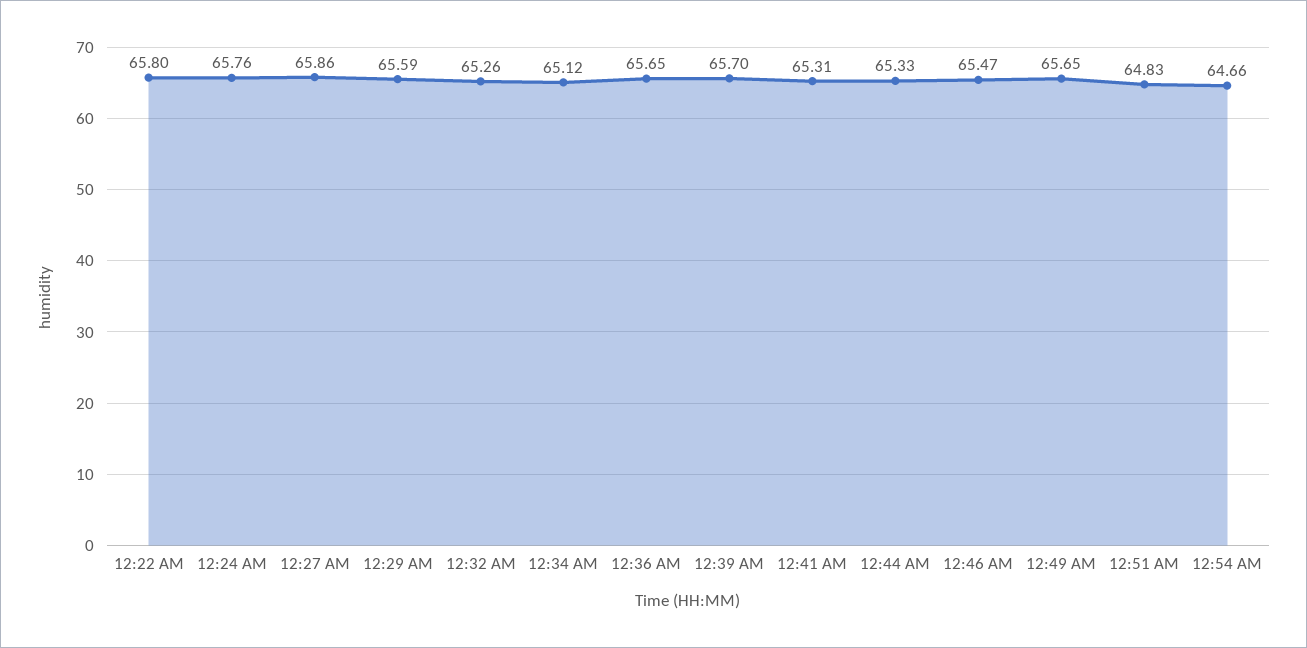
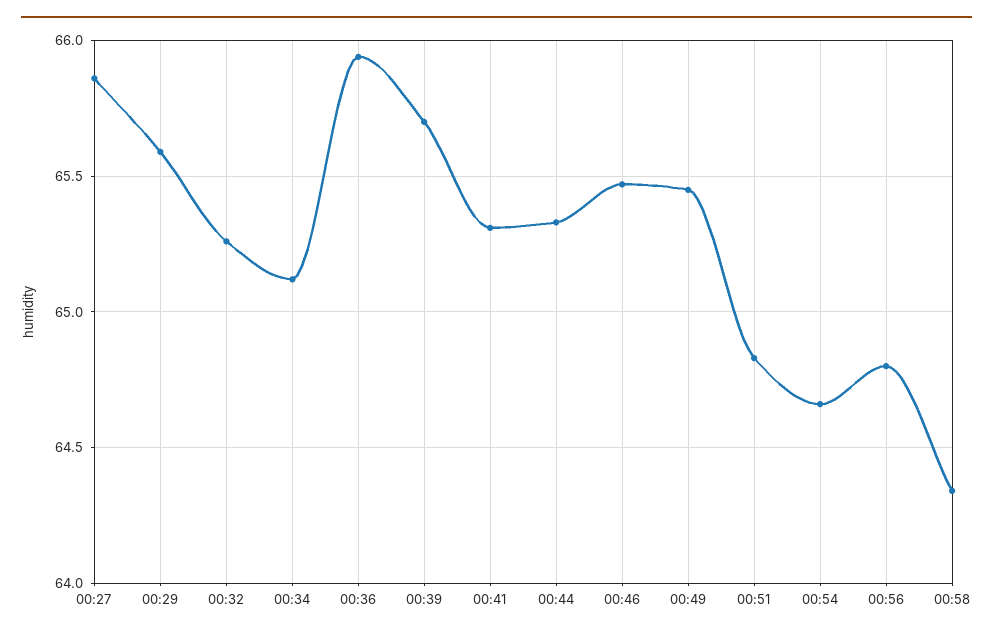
12:22 AM: 65.8 -> none
12:24 AM: 65.76 -> none
12:36 AM: 65.65 -> 65.95
12:49 AM: 65.65 -> 65.45
00:56: none -> 64.8
00:58: none -> 64.35

